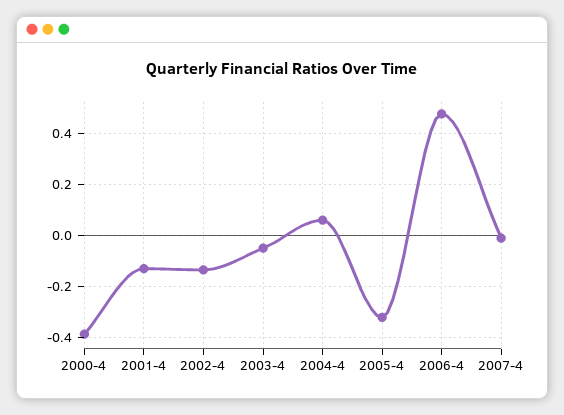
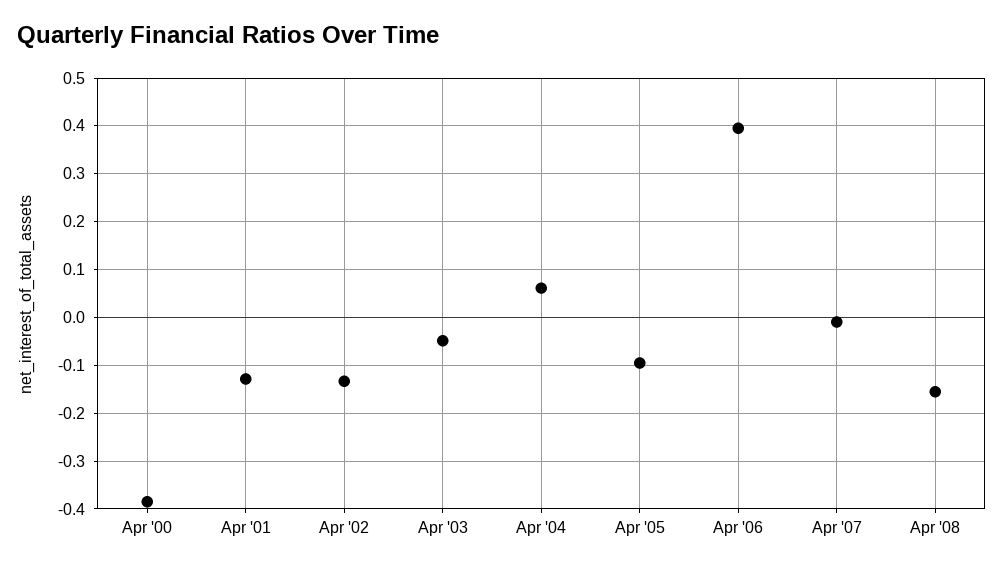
2005-4: -0.325 -> -0.1
2006-4: 0.475 -> 0.4
Apr '08: none -> -0.16

